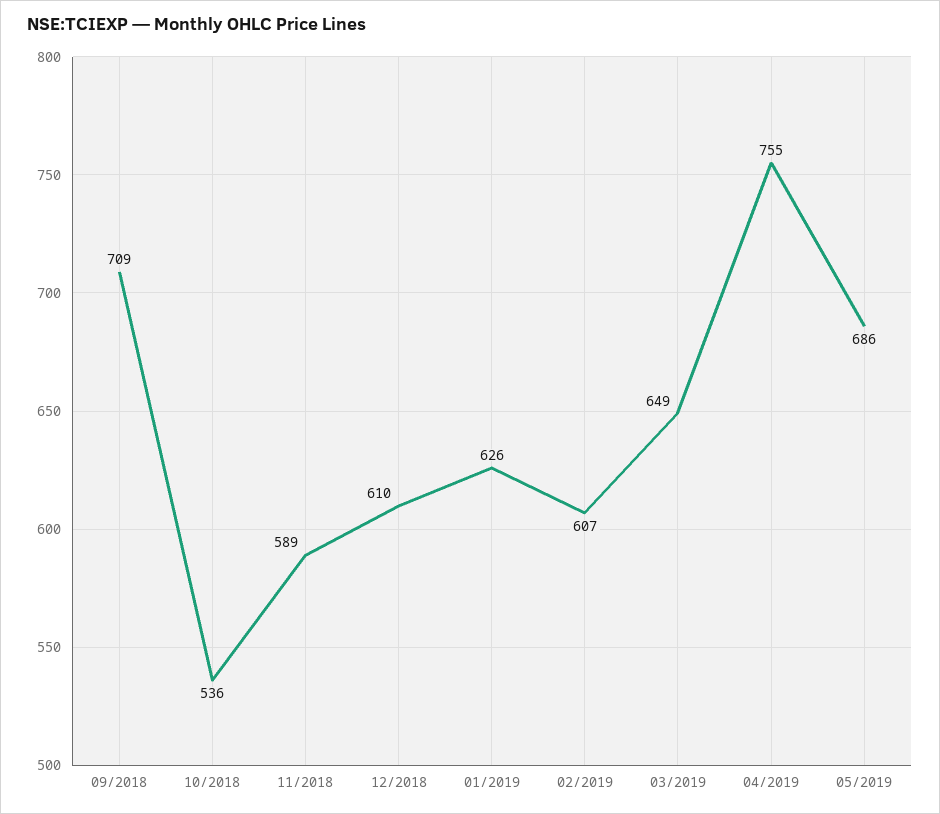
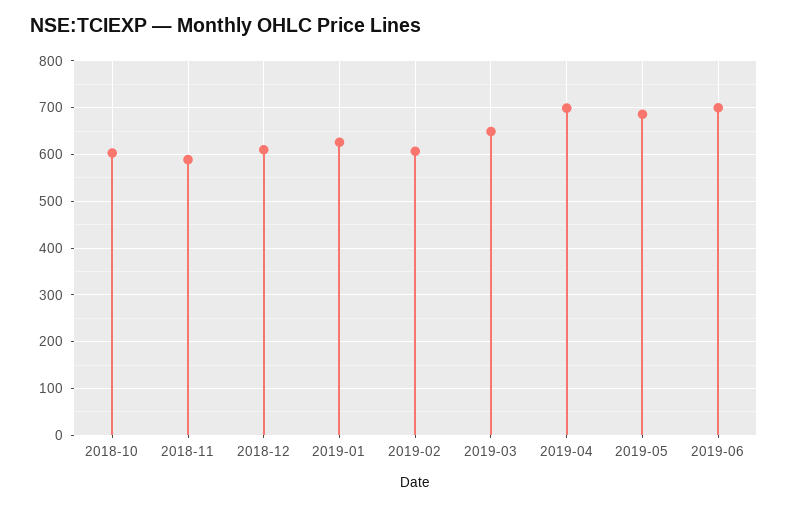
09/2018: 709 -> none
10/2018: 536 -> 600
04/2019: 755 -> 700
2019-06: none -> 700

